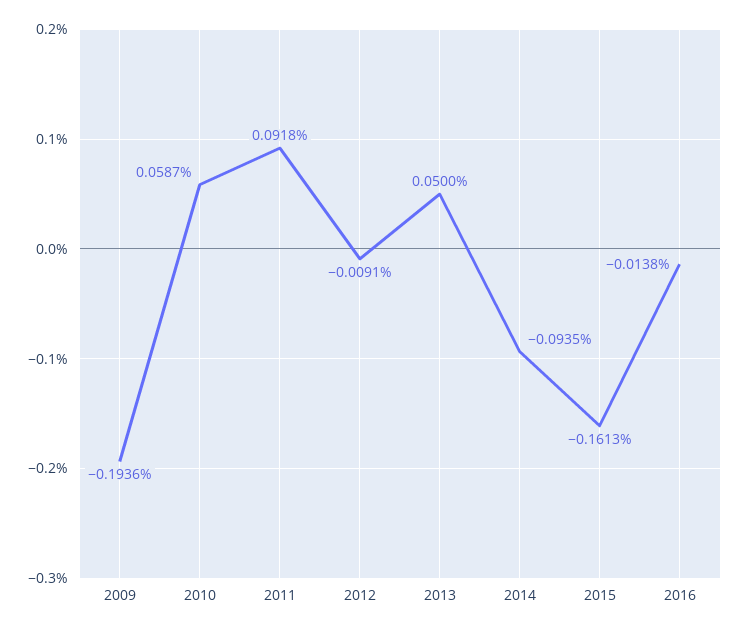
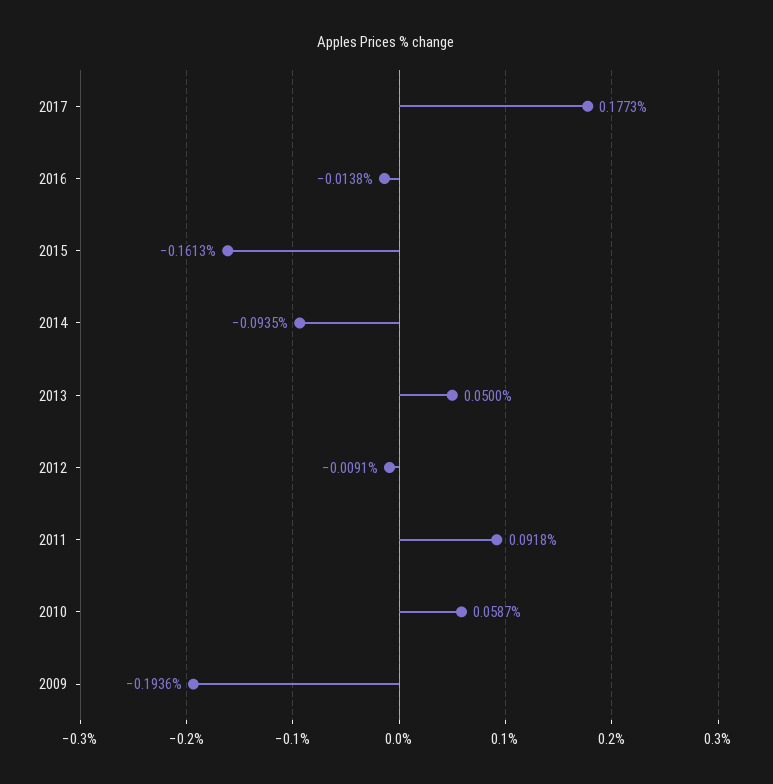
2017: none -> 0.1773

